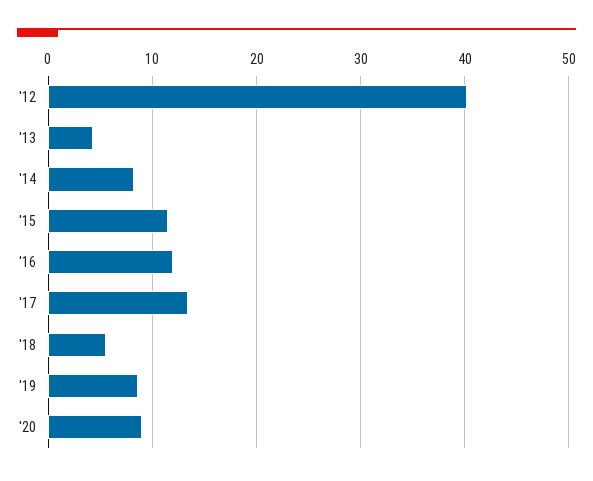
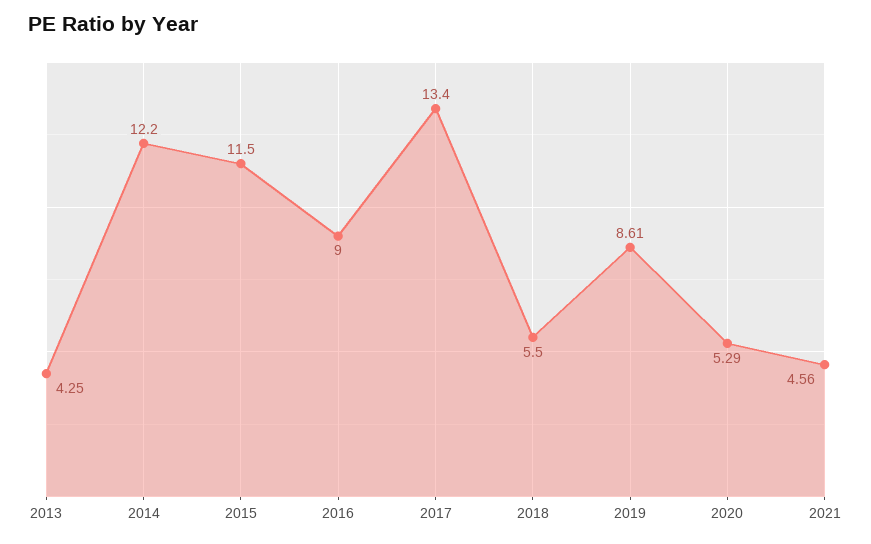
'12: 40 -> none
'14: 8 -> 12.2
'16: 12 -> 9
'20: 9 -> 5.29
2021: none -> 4.56

